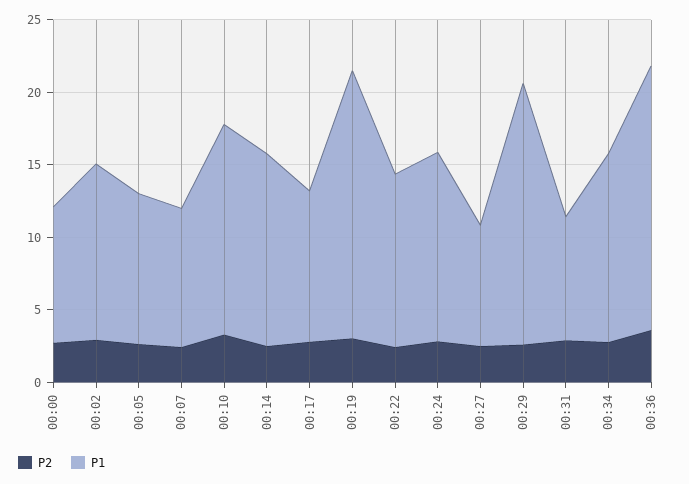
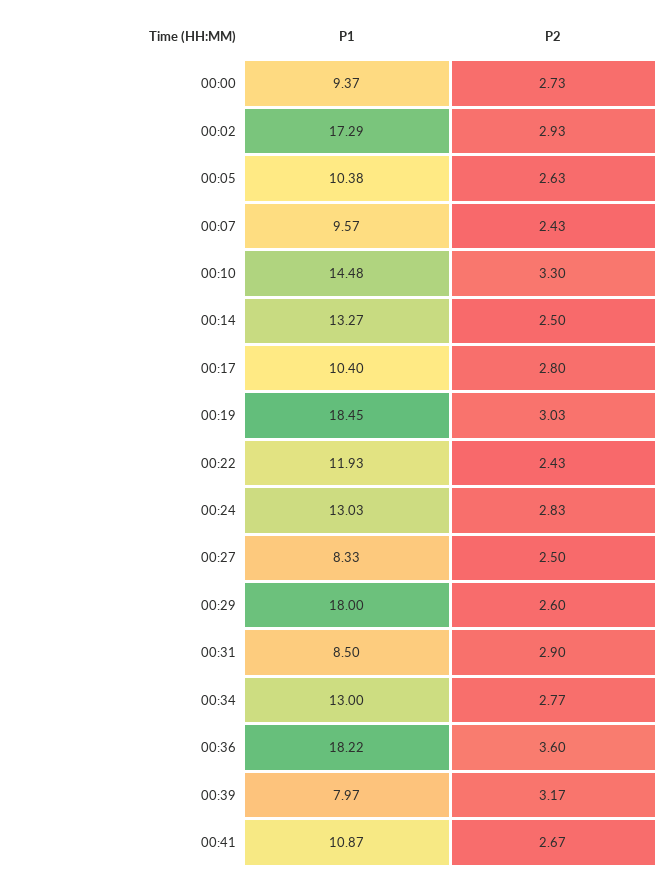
P1, 00:02: 12 -> 17.29
P1, 00:39: none -> 7.97
P2, 00:39: none -> 3.17
P1, 00:41: none -> 10.87
P2, 00:41: none -> 2.67

